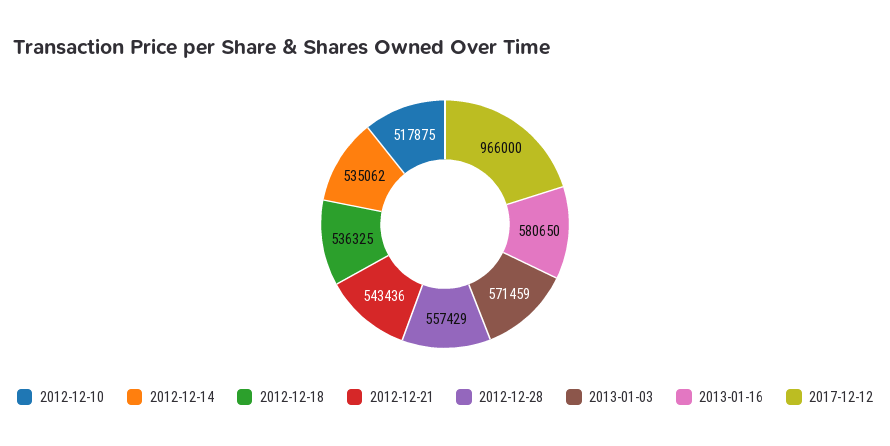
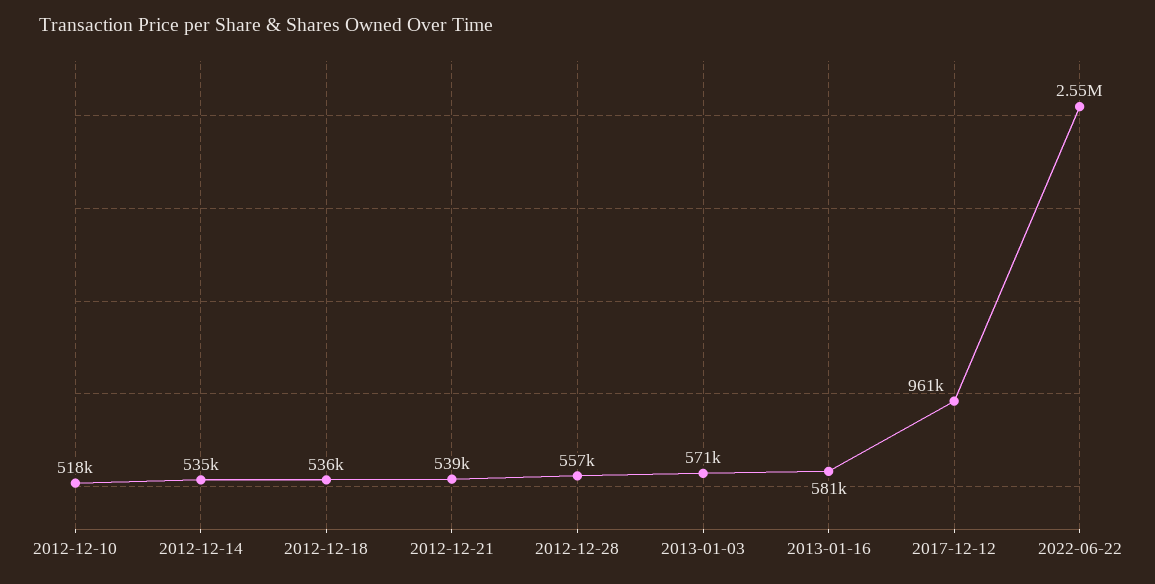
2012-12-21: 543436 -> 539000
2017-12-12: 966000 -> 961000
2022-06-22: none -> 2550000

